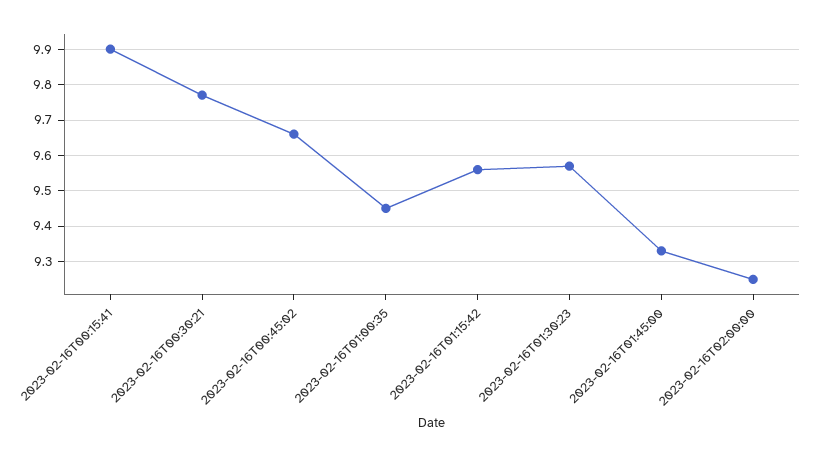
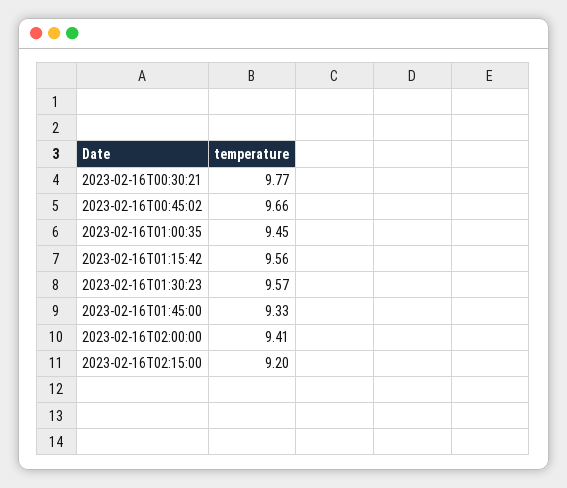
2023-02-16T00:15:41: 9.9 -> none
2023-02-16T02:00:00: 9.25 -> 9.41
2023-02-16T02:15:00: none -> 9.2

